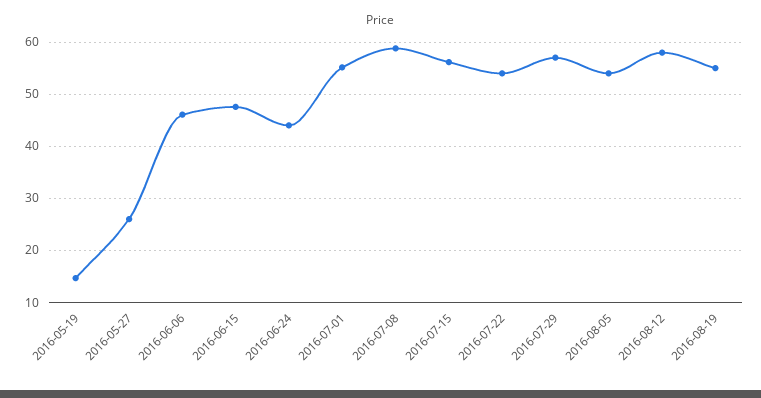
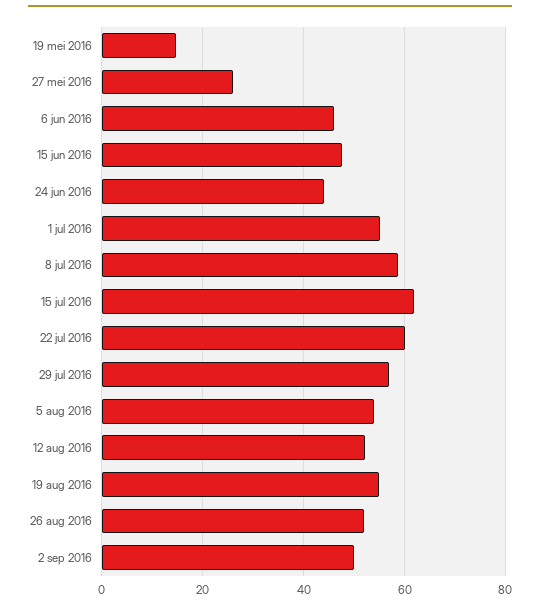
2016-07-15: 56 -> 62
2016-07-22: 54 -> 60
2016-08-12: 58 -> 52
26 aug 2016: none -> 52
2 sep 2016: none -> 50

